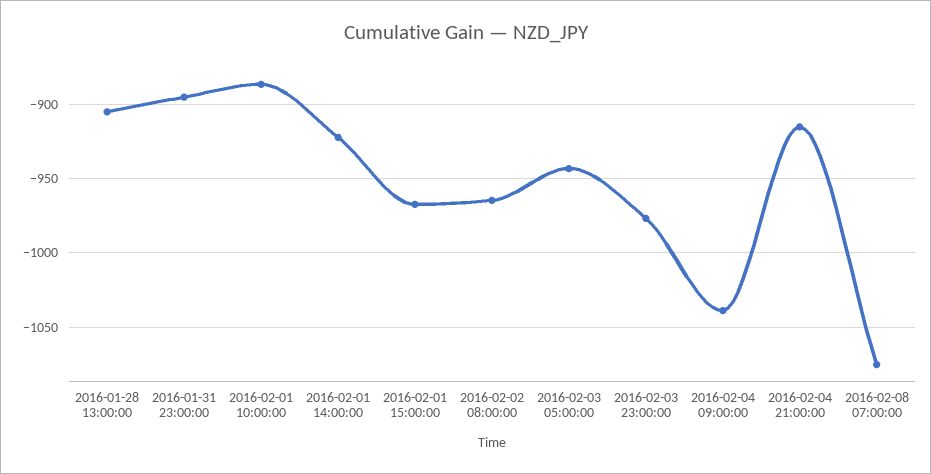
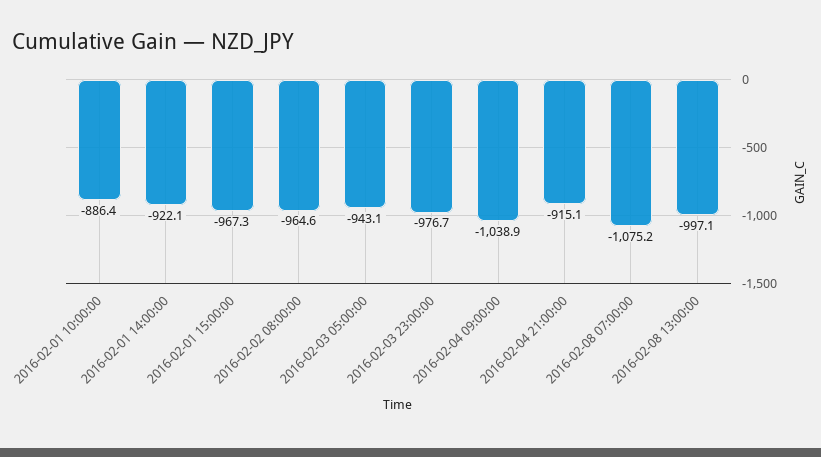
2016-01-28 13:00:00: -905 -> none
2016-01-31 23:00:00: -895 -> none
2016-02-08 13:00:00: none -> -997.1

